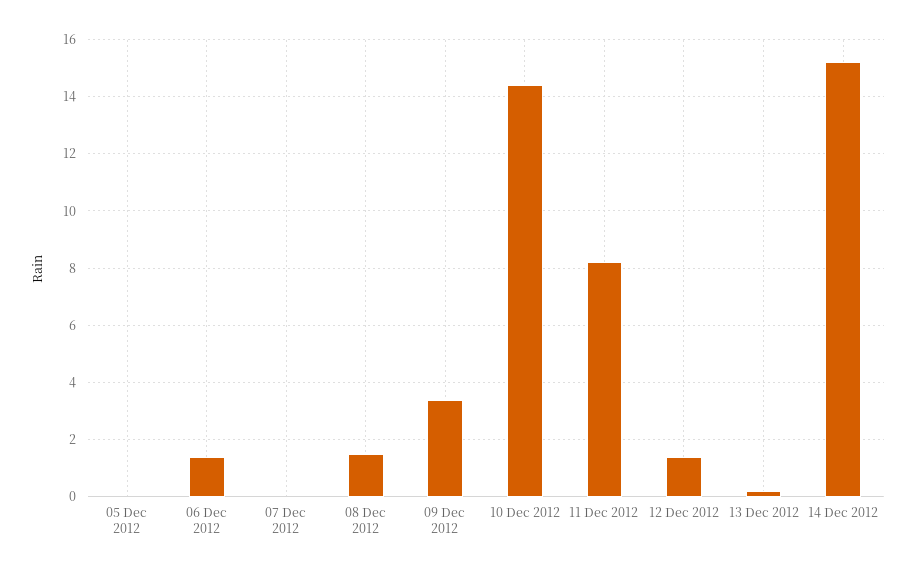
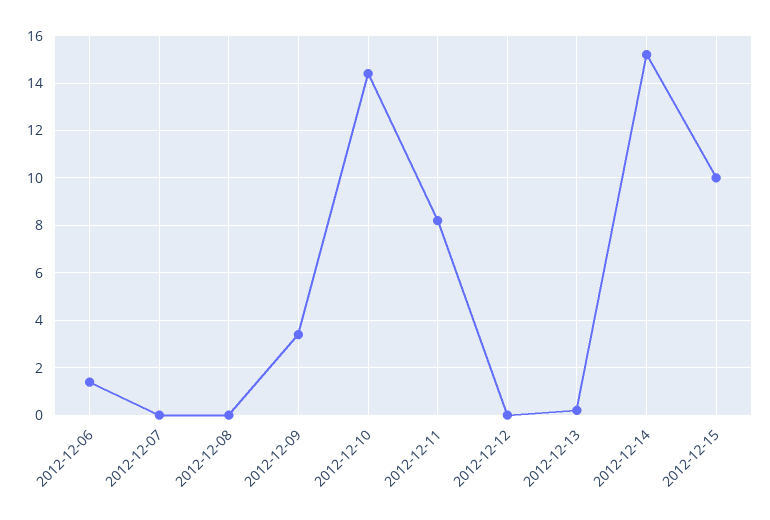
05 Dec 2012: 0 -> none
08 Dec 2012: 1.5 -> 0
12 Dec 2012: 1.5 -> 0
2012-12-15: none -> 10

